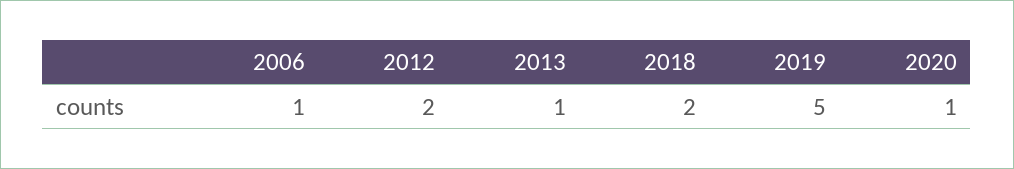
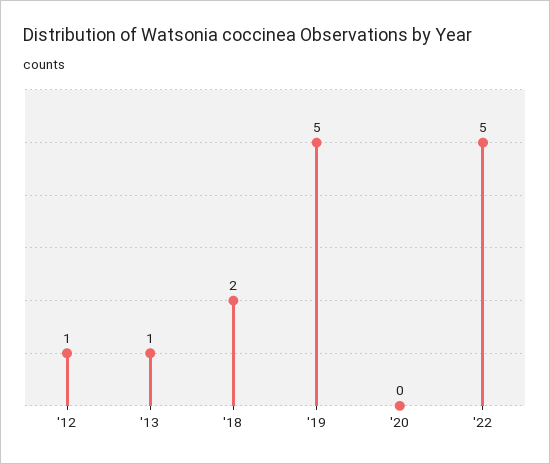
2006: 1 -> none
2012: 2 -> 1
2020: 1 -> 0
'22: none -> 5

